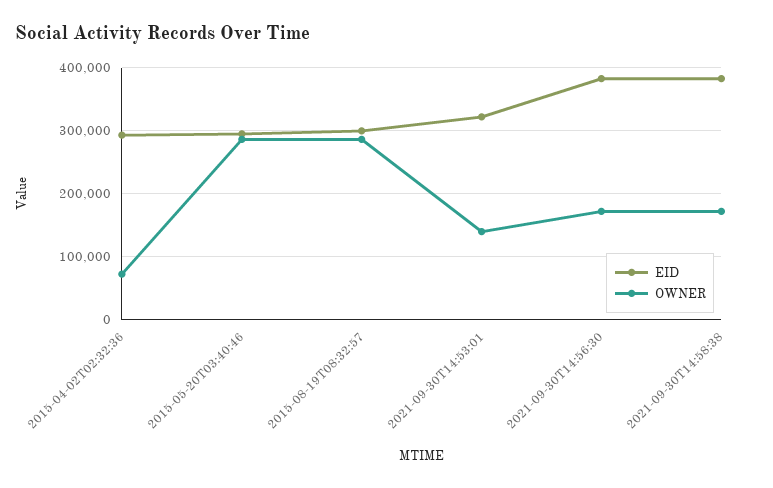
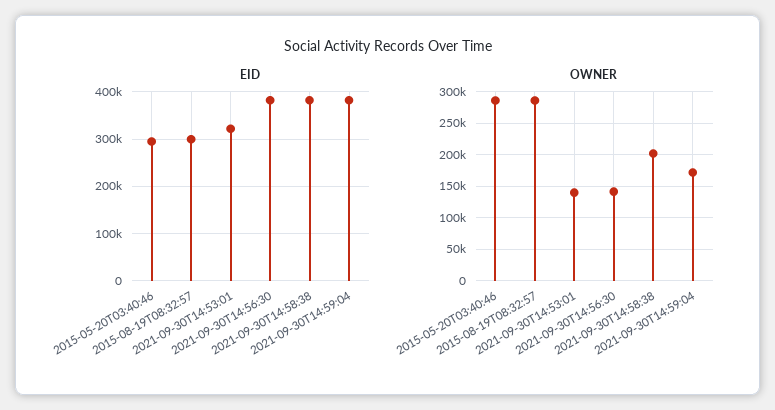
EID, 2015-04-02T02:32:36: 290000 -> none
OWNER, 2015-04-02T02:32:36: 70000 -> none
OWNER, 2021-09-30T14:56:30: 170000 -> 140000
OWNER, 2021-09-30T14:58:38: 170000 -> 200000
EID, 2021-09-30T14:59:04: none -> 380000
OWNER, 2021-09-30T14:59:04: none -> 170000

